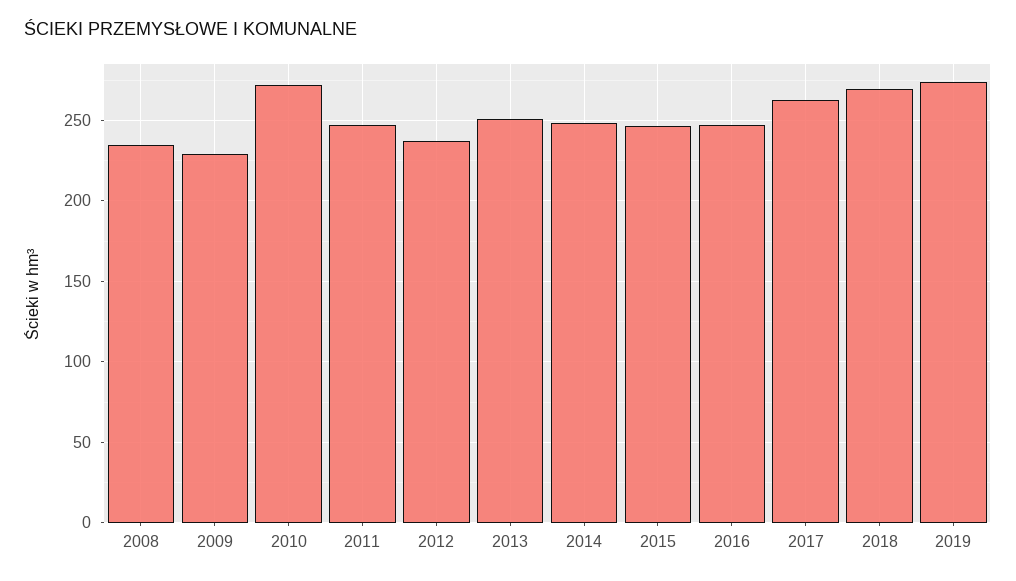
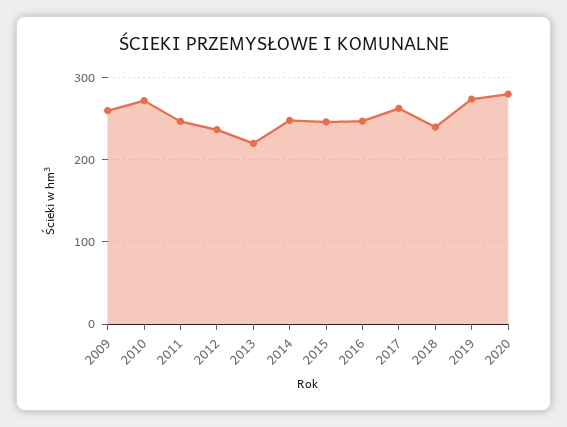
2008: 235 -> none
2009: 230 -> 260
2013: 250 -> 220
2018: 270 -> 240
2020: none -> 280

